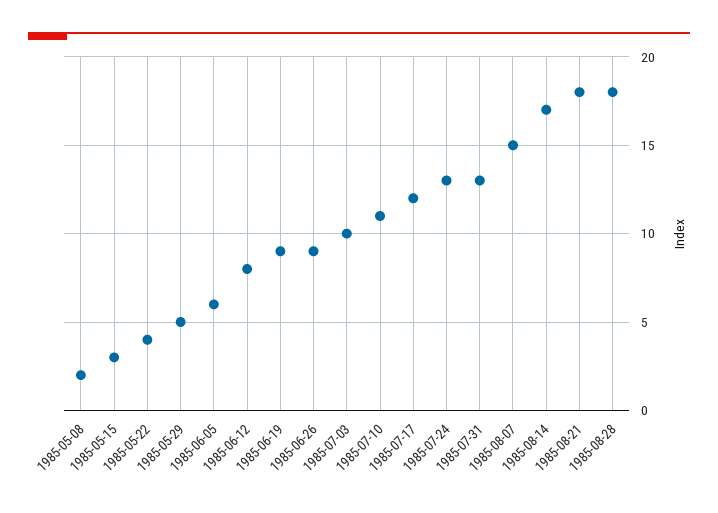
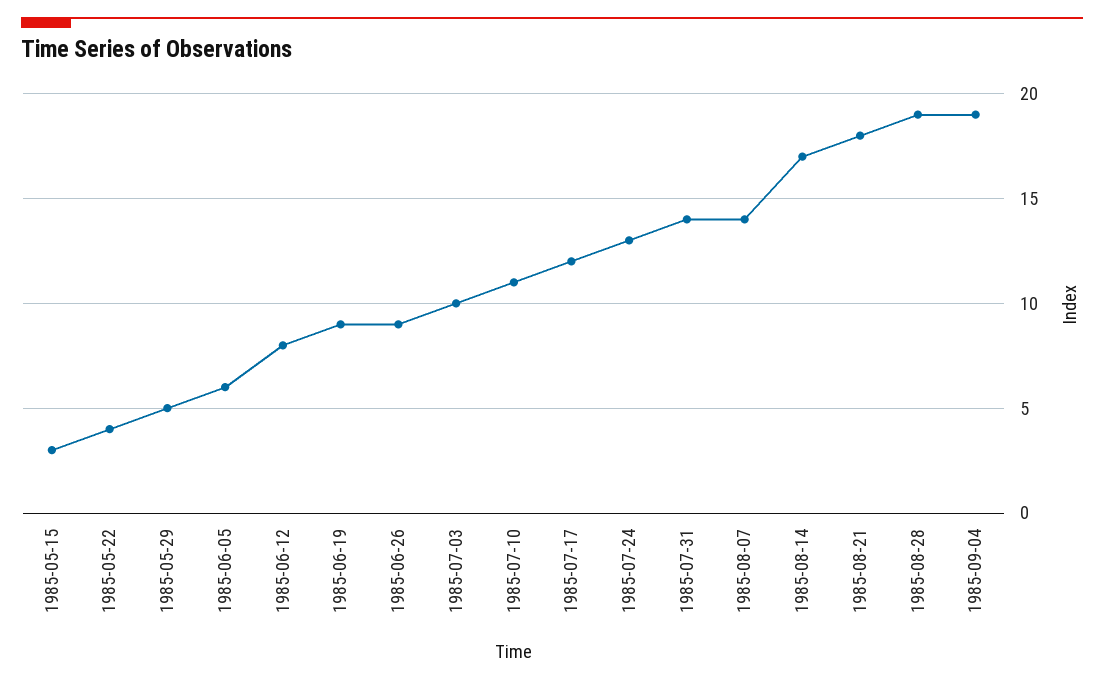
1985-05-08: 2 -> none
1985-07-31: 13 -> 14
1985-08-07: 15 -> 14
1985-08-28: 18 -> 19
1985-09-04: none -> 19

